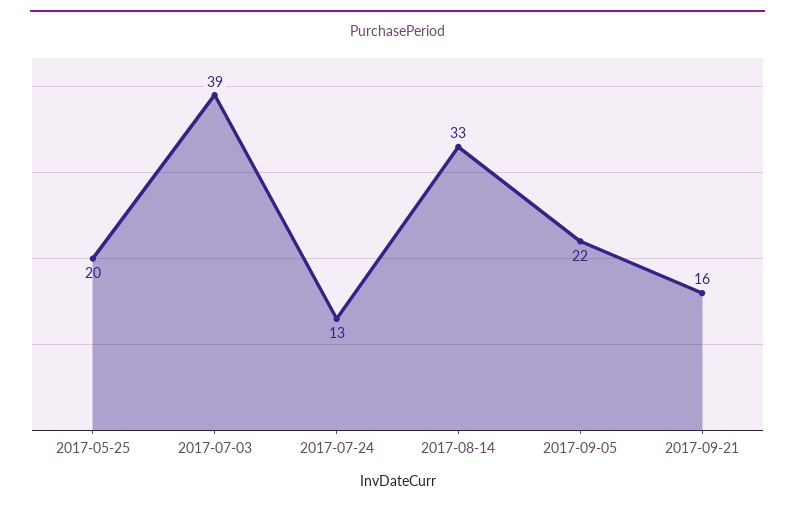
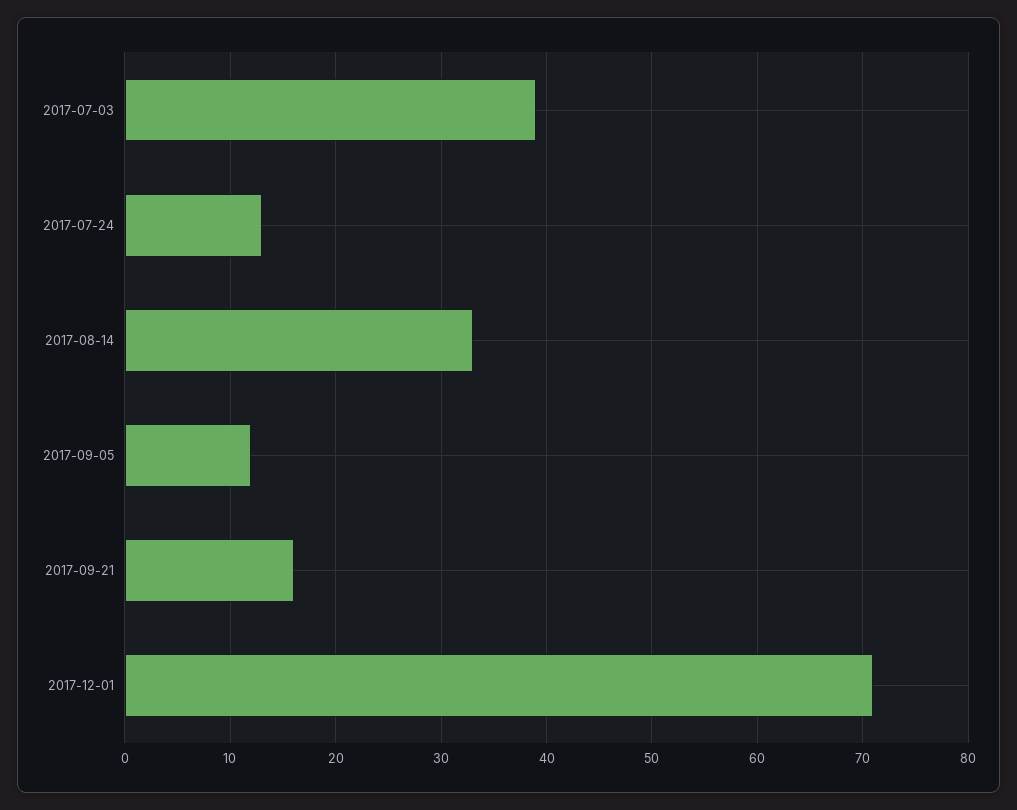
2017-05-25: 20 -> none
2017-09-05: 22 -> 12
2017-12-01: none -> 71

